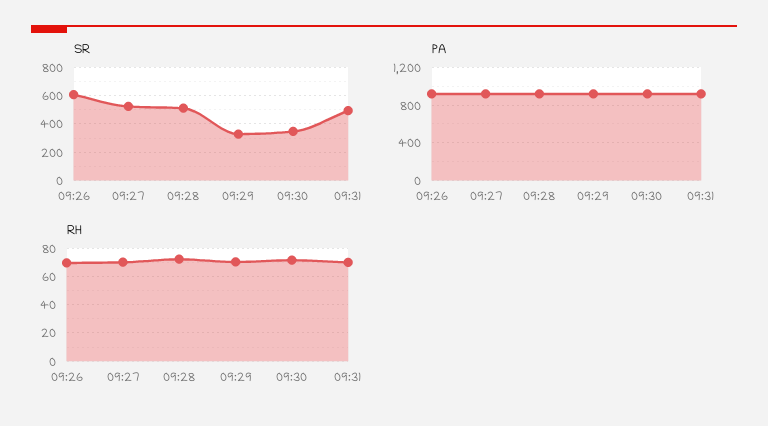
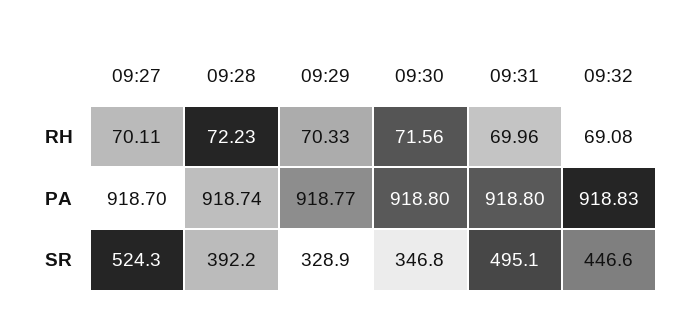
SR, 09:26: 600 -> none
SR, 09:28: 500 -> 392.2
PA, 09:26: 900 -> none
RH, 09:26: 70 -> none
RH, 09:32: none -> 69.08
PA, 09:32: none -> 918.83
SR, 09:32: none -> 446.6

